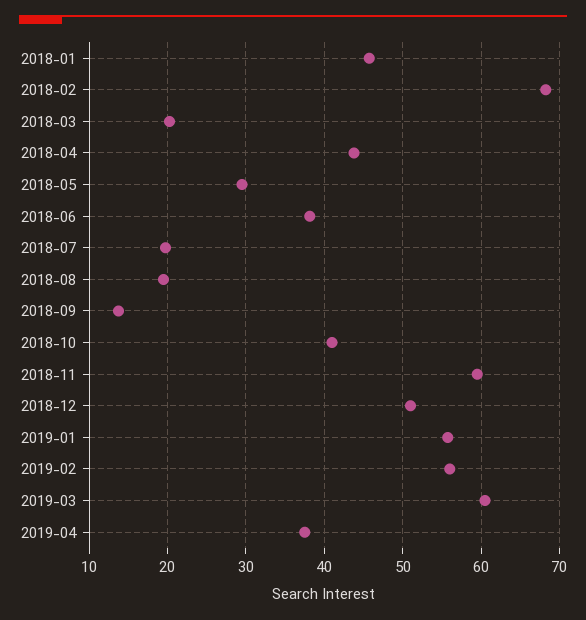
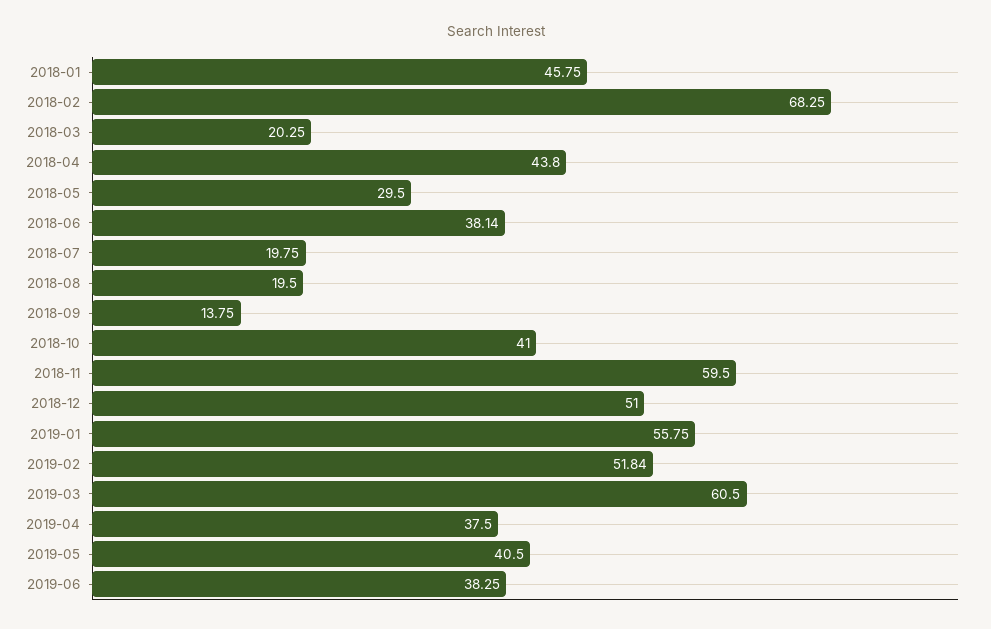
2019-02: 56 -> 51.84
2019-05: none -> 40.5
2019-06: none -> 38.25

